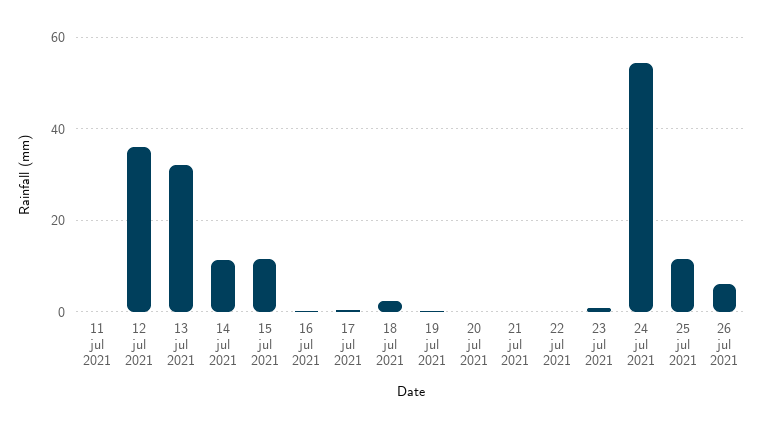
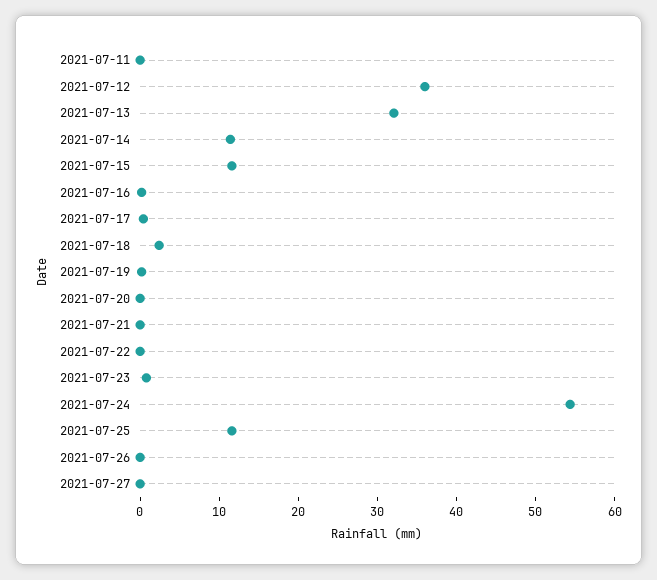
26 jul 2021: 6 -> 0
2021-07-27: none -> 0

